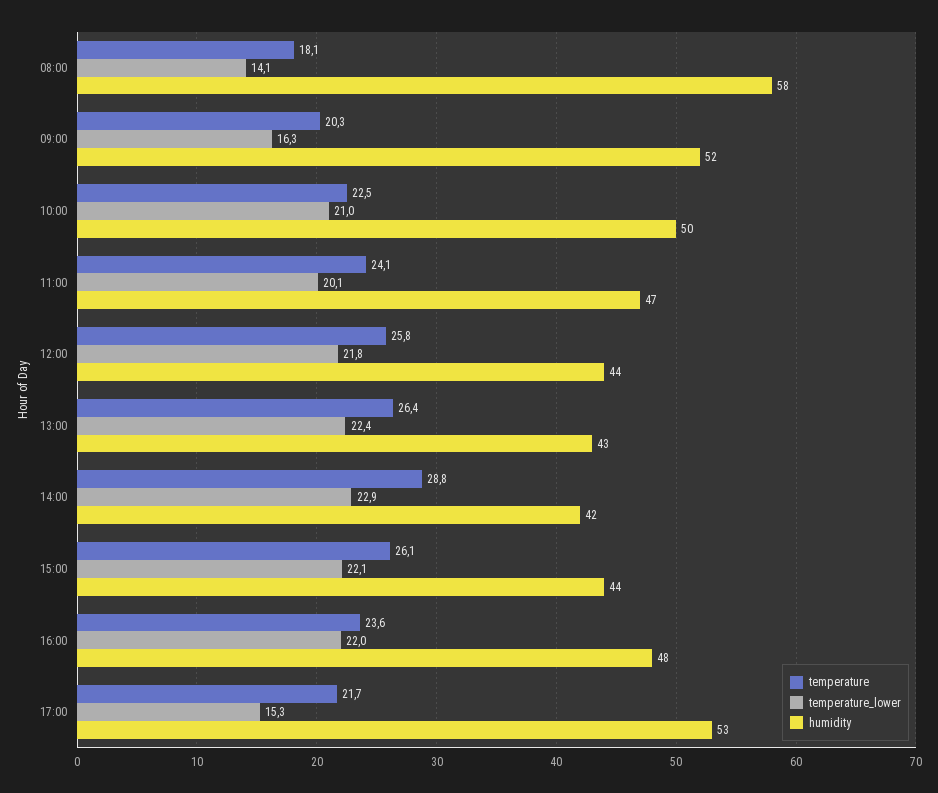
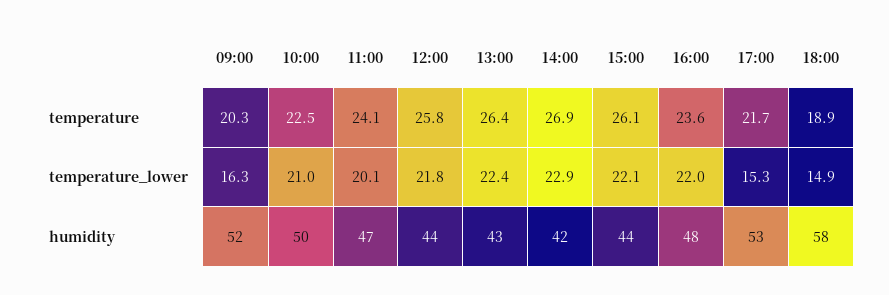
temperature, 08:00: 18.1 -> none
temperature_lower, 08:00: 14.1 -> none
humidity, 08:00: 58 -> none
temperature, 14:00: 28.8 -> 26.9
temperature, 18:00: none -> 18.9
temperature_lower, 18:00: none -> 14.9
humidity, 18:00: none -> 58

